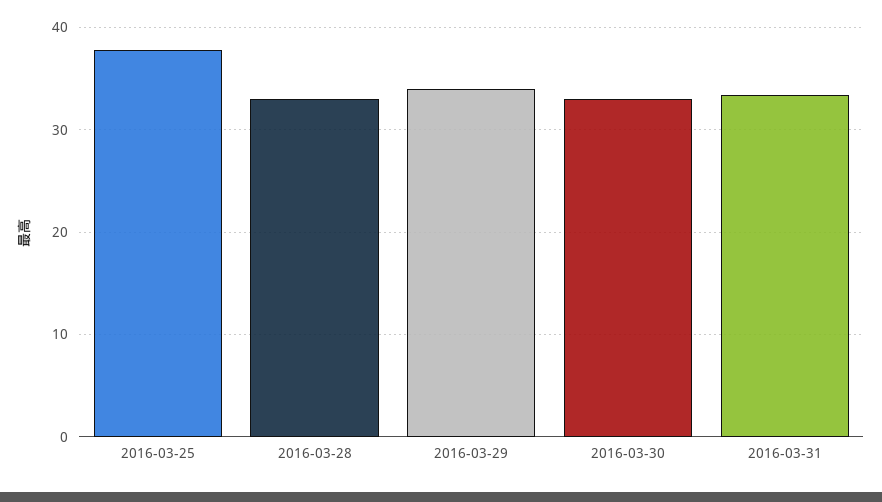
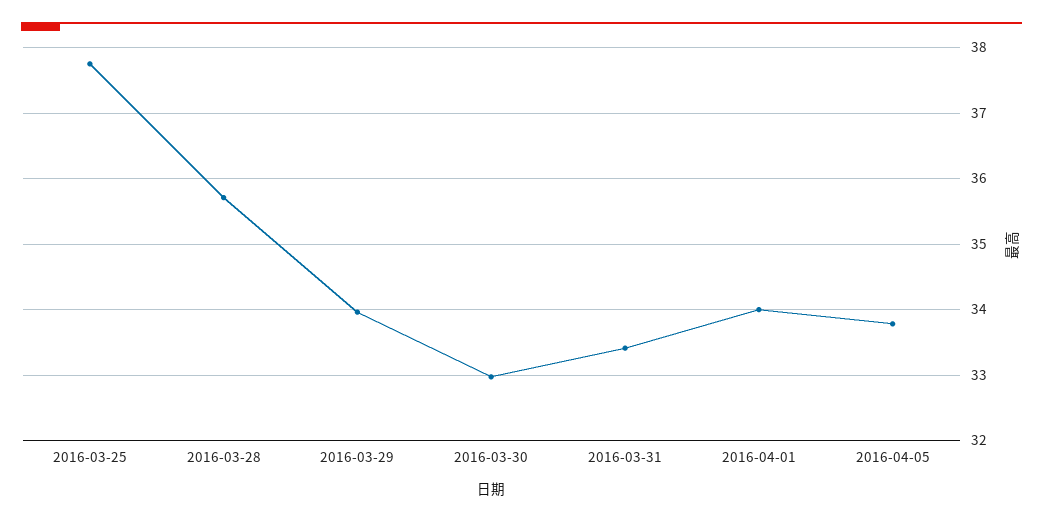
2016-03-28: 33 -> 35.7
2016-04-01: none -> 34
2016-04-05: none -> 33.8

